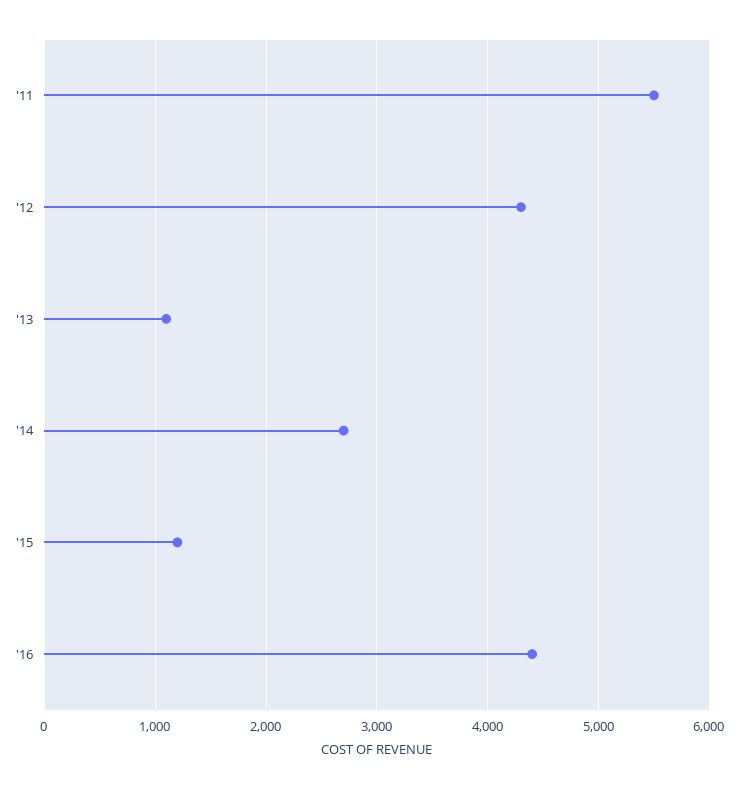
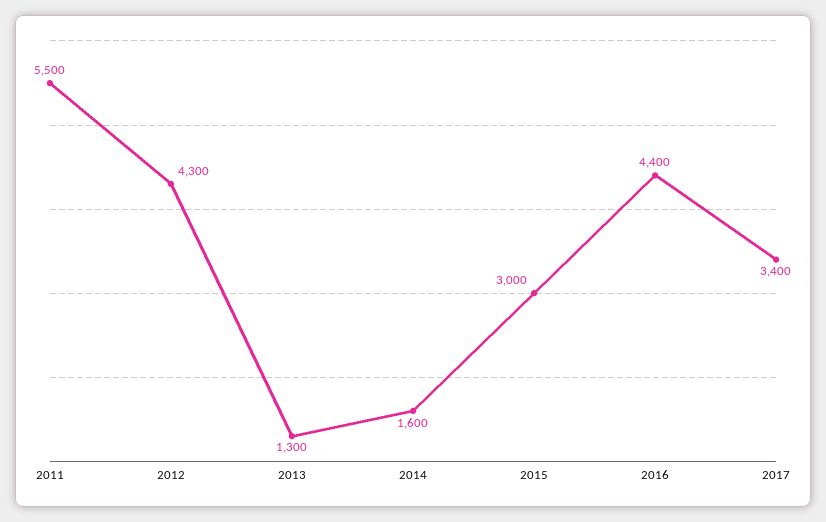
'13: 1100 -> 1300
'14: 2700 -> 1600
'15: 1200 -> 3000
2017: none -> 3400

